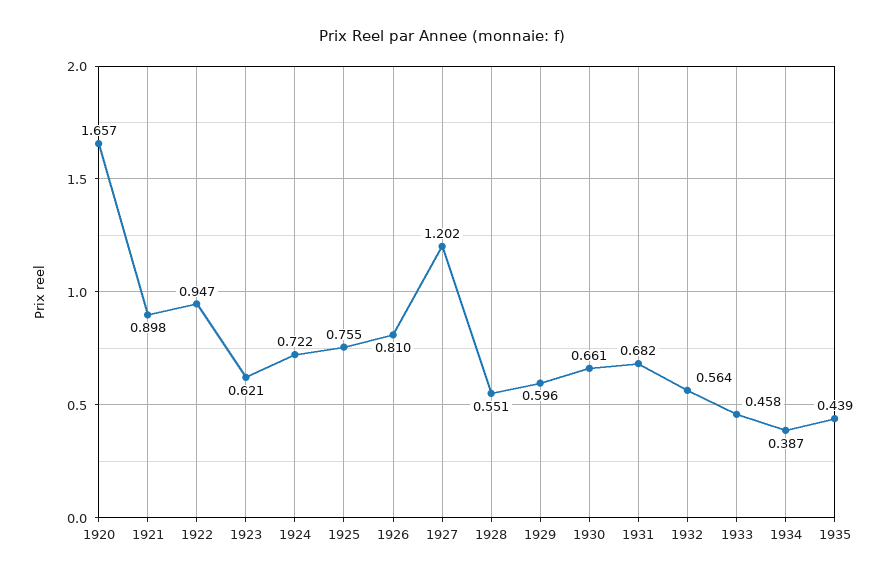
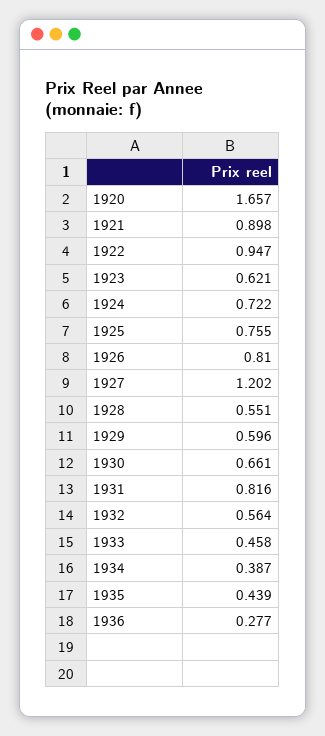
1931: 0.682 -> 0.816
1936: none -> 0.277

